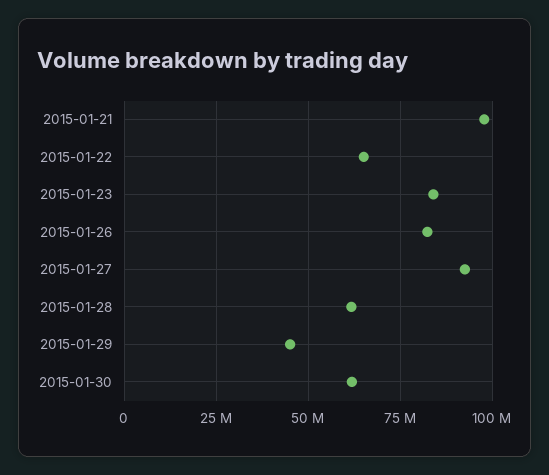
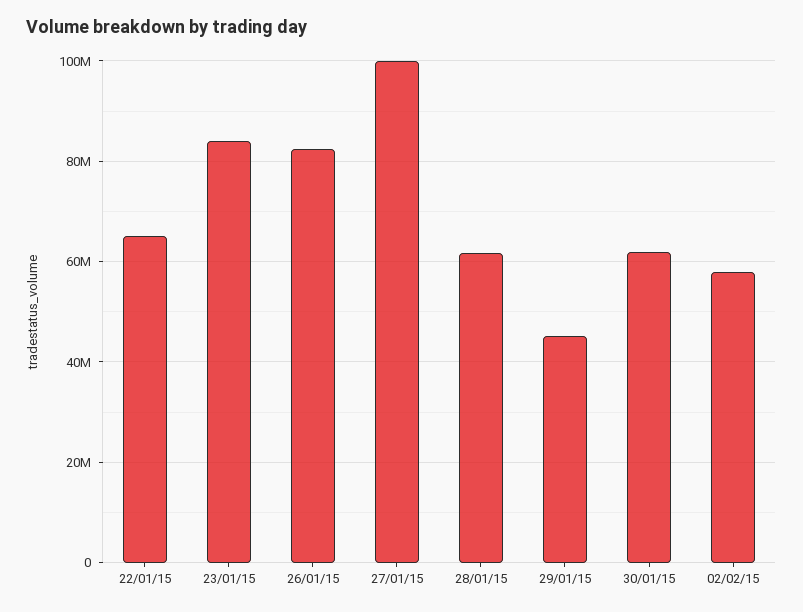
2015-01-21: 97500000 -> none
2015-01-27: 92500000 -> 100000000
02/02/15: none -> 58000000

